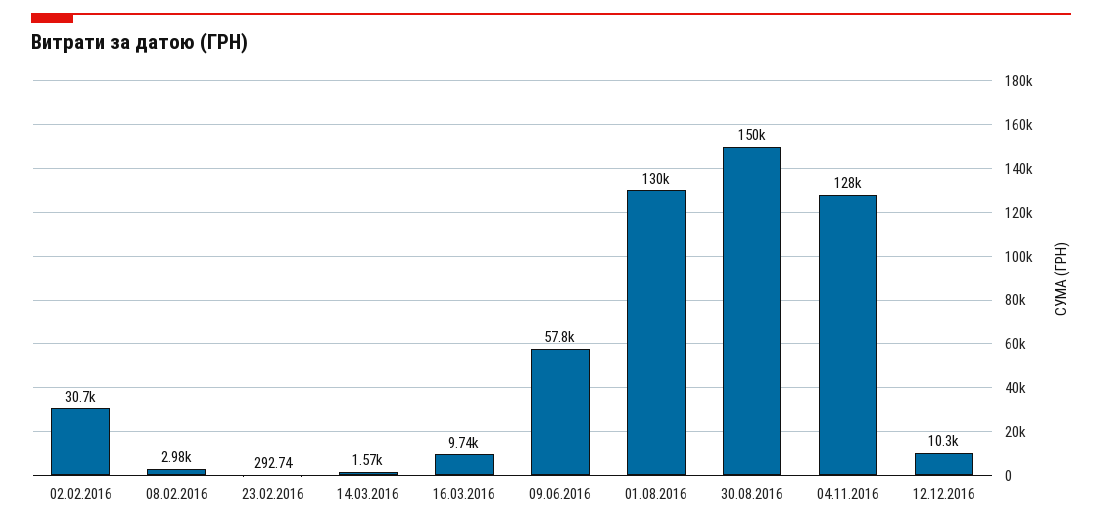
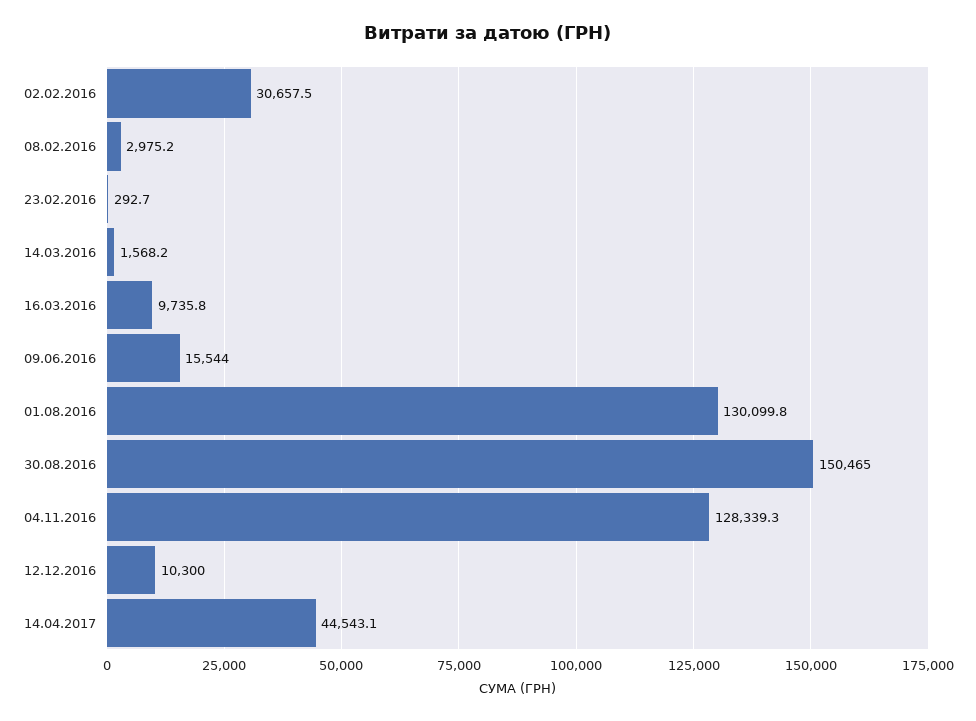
09.06.2016: 57800 -> 15544
14.04.2017: none -> 44543.1

